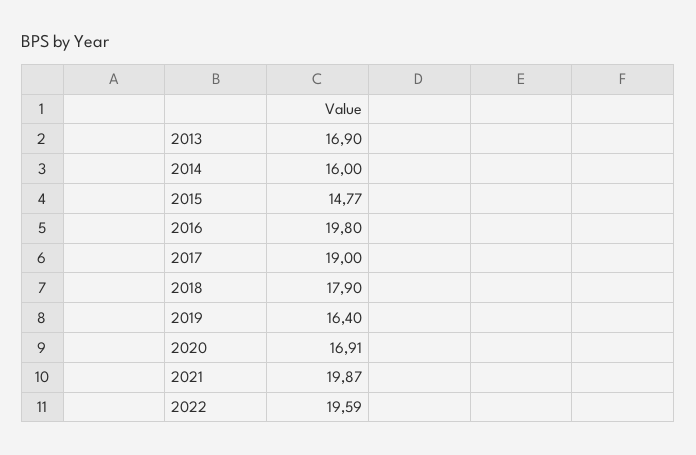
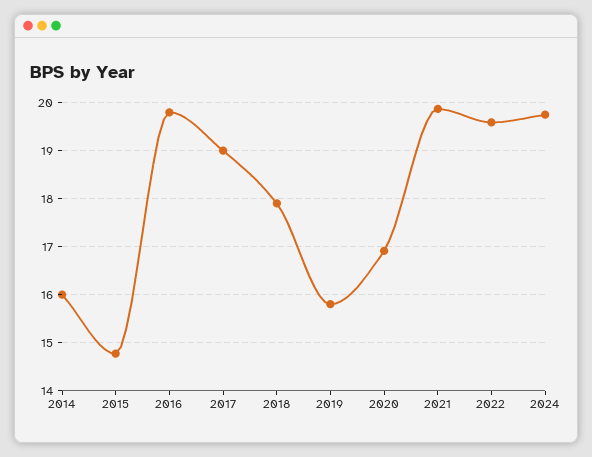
2013: 16.9 -> none
2019: 16.4 -> 15.8
2024: none -> 19.8

